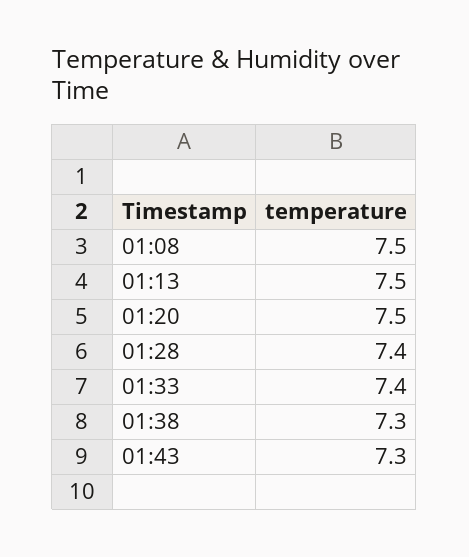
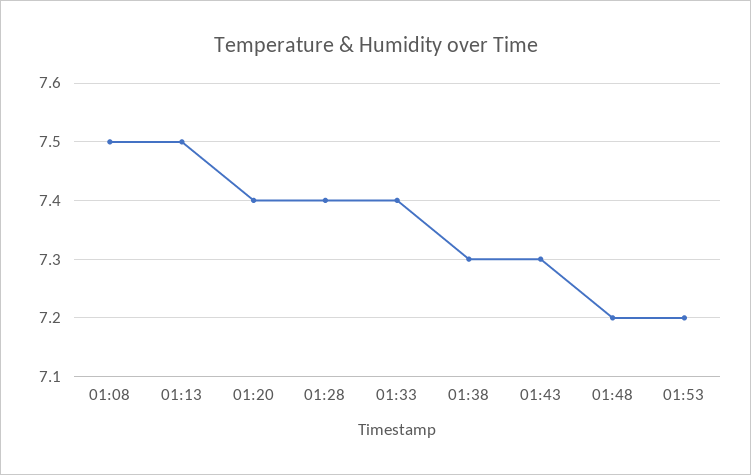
01:20: 7.5 -> 7.4
01:48: none -> 7.2
01:53: none -> 7.2

